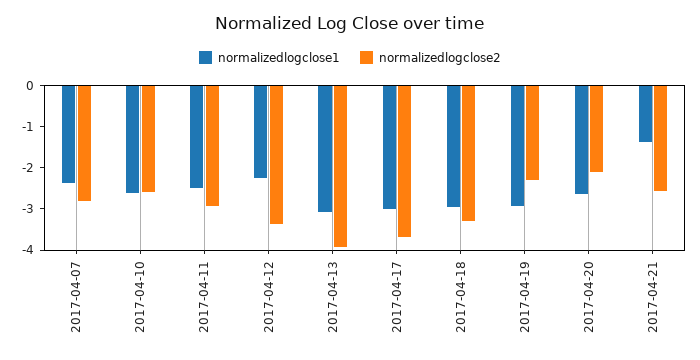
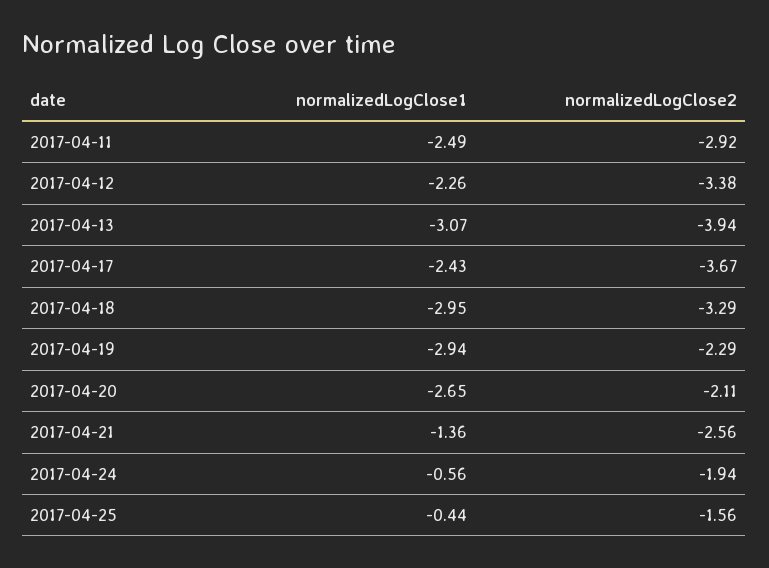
normalizedlogclose1, 2017-04-07: -2.4 -> none
normalizedlogclose2, 2017-04-07: -2.8 -> none
normalizedlogclose1, 2017-04-10: -2.6 -> none
normalizedlogclose2, 2017-04-10: -2.6 -> none
normalizedlogclose1, 2017-04-17: -3 -> -2.43
normalizedlogclose1, 2017-04-24: none -> -0.56
normalizedlogclose2, 2017-04-24: none -> -1.94
normalizedlogclose1, 2017-04-25: none -> -0.44
normalizedlogclose2, 2017-04-25: none -> -1.56

